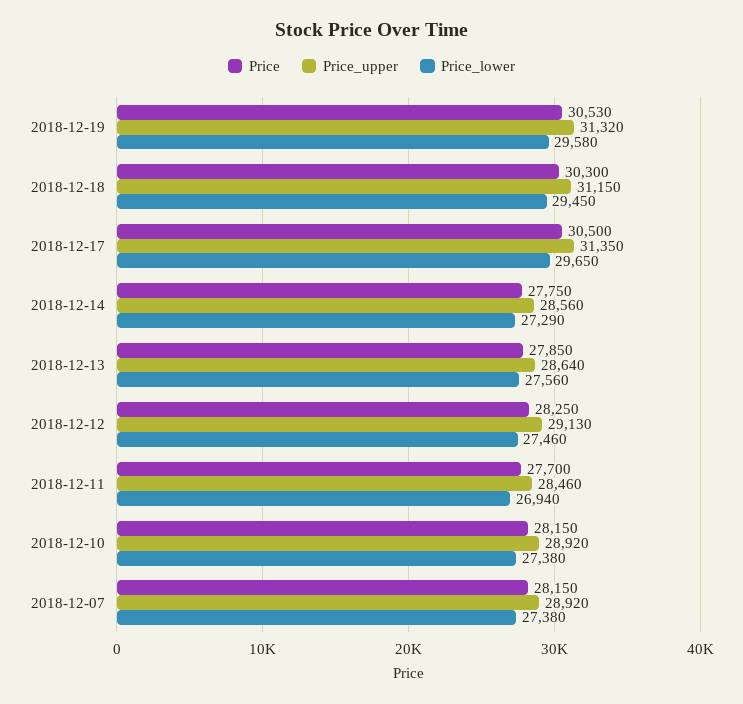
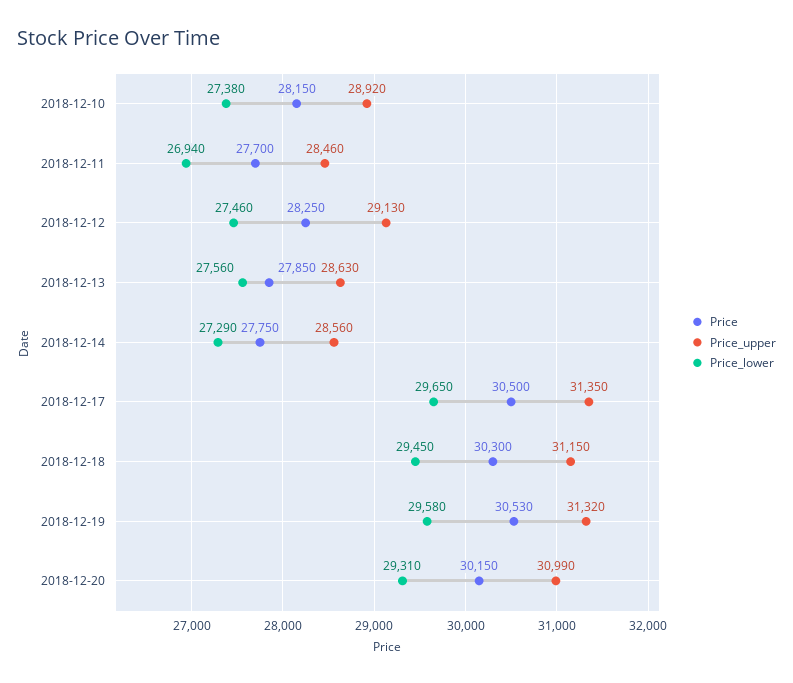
Price_upper, 2018-12-13: 28640 -> 28630
Price, 2018-12-07: 28150 -> none
Price_upper, 2018-12-07: 28920 -> none
Price_lower, 2018-12-07: 27380 -> none
Price, 2018-12-20: none -> 30150
Price_upper, 2018-12-20: none -> 30990
Price_lower, 2018-12-20: none -> 29310

